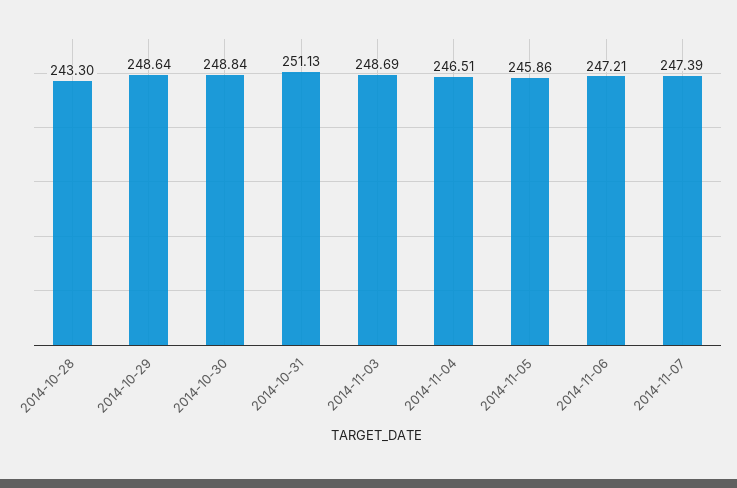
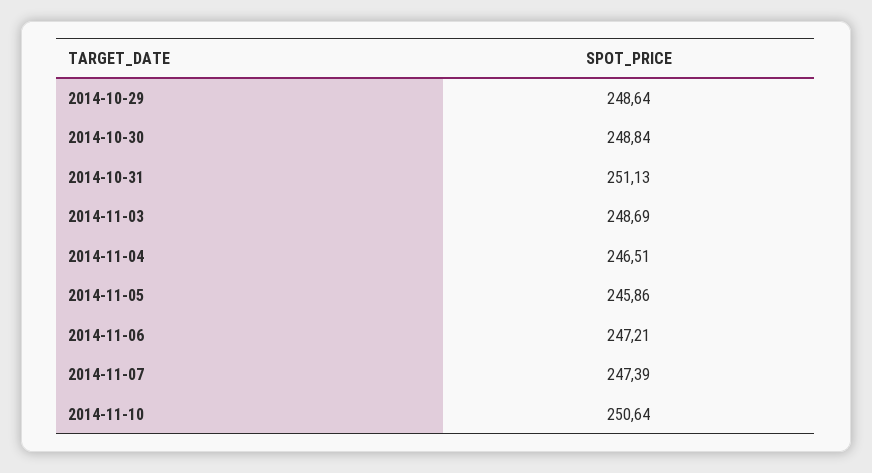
2014-10-28: 243.3 -> none
2014-11-10: none -> 250.64

